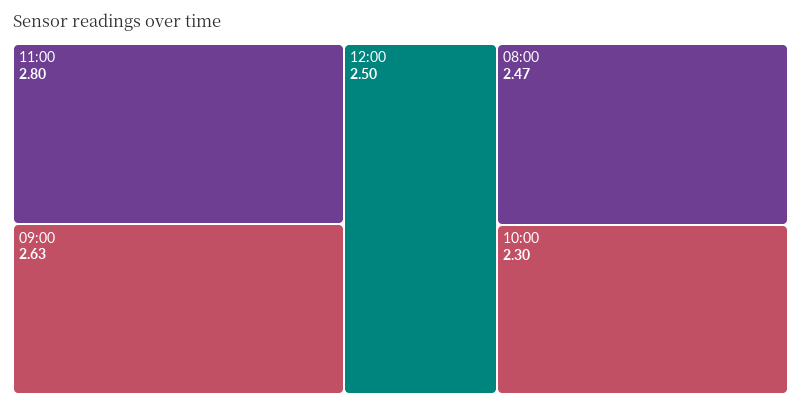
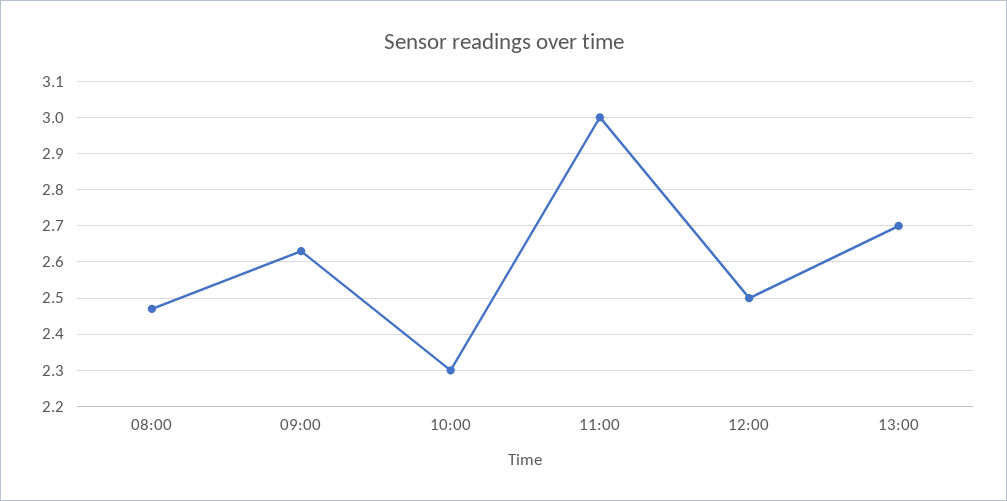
11:00: 2.8 -> 3
13:00: none -> 2.7

